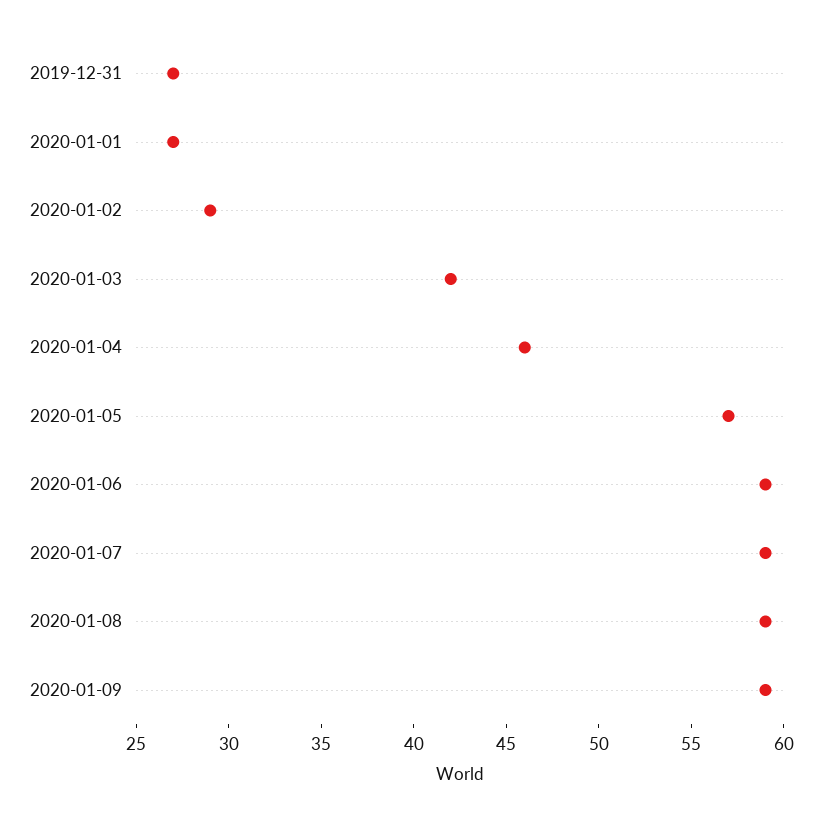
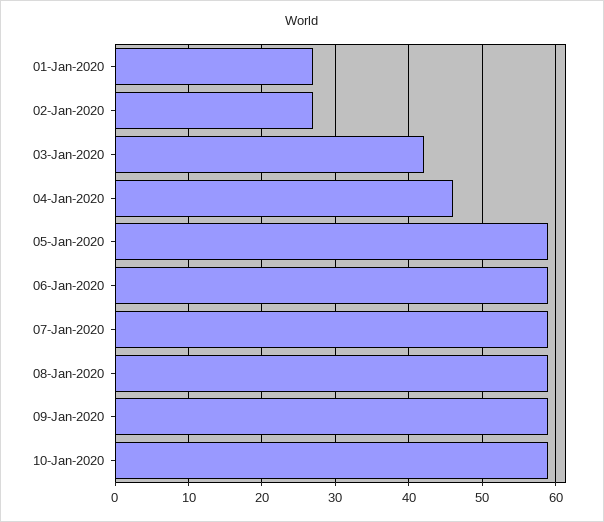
2019-12-31: 27 -> none
2020-01-02: 29 -> 27
2020-01-05: 57 -> 59
10-Jan-2020: none -> 59

